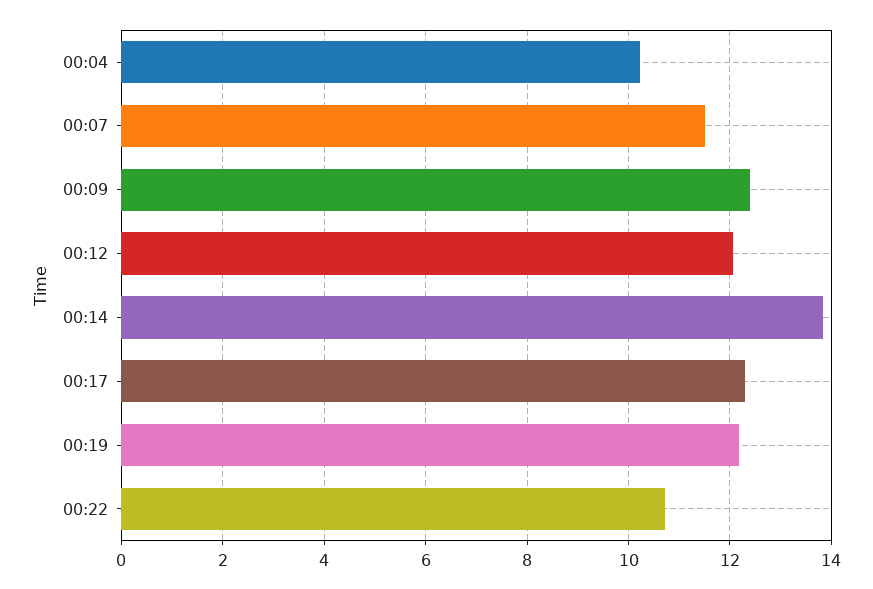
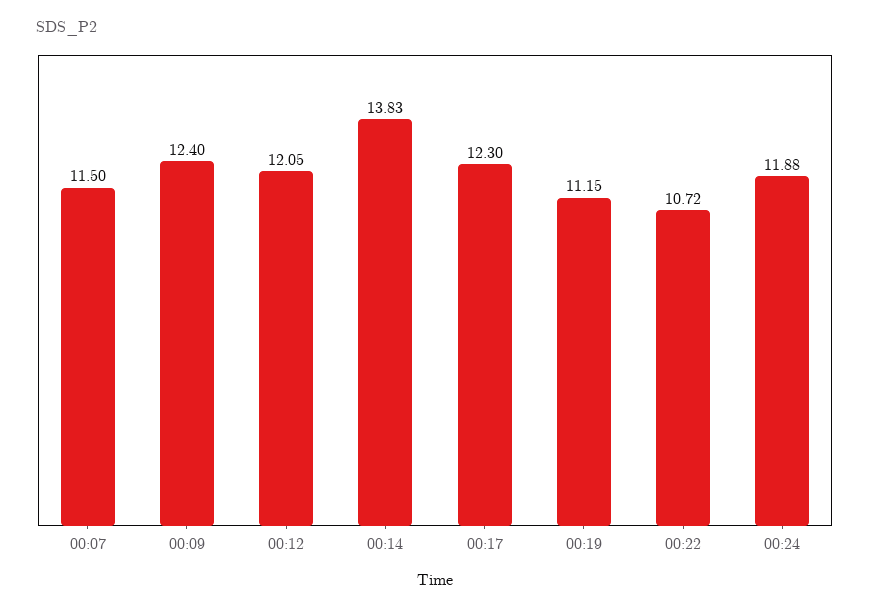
00:04: 10.2 -> none
00:19: 12.2 -> 11.15
00:24: none -> 11.88

